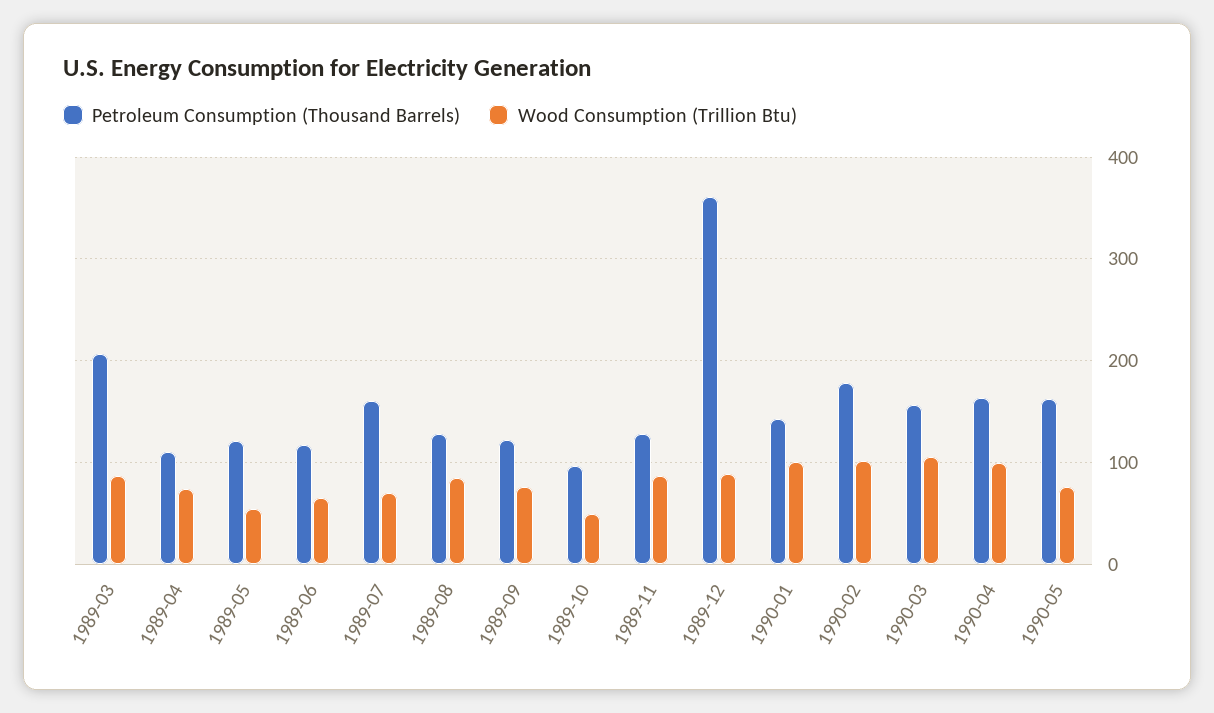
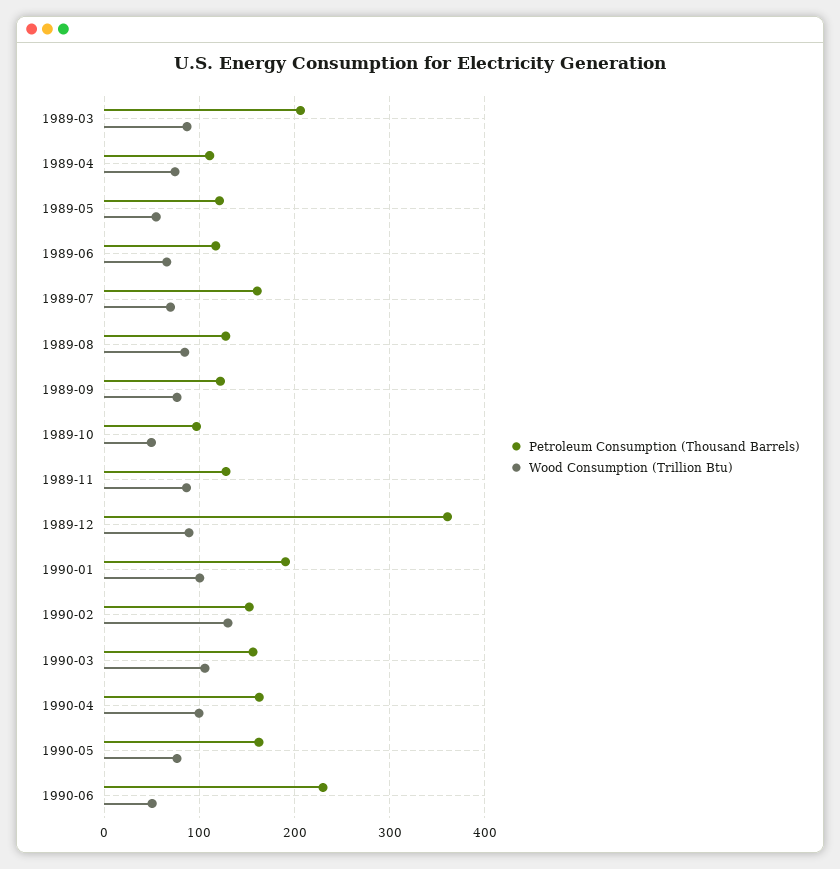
Petroleum Consumption (Thousand Barrels), 1990-01: 140 -> 190
Petroleum Consumption (Thousand Barrels), 1990-02: 180 -> 150
Wood Consumption (Trillion Btu), 1990-02: 100 -> 130
Petroleum Consumption (Thousand Barrels), 1990-06: none -> 230
Wood Consumption (Trillion Btu), 1990-06: none -> 50

